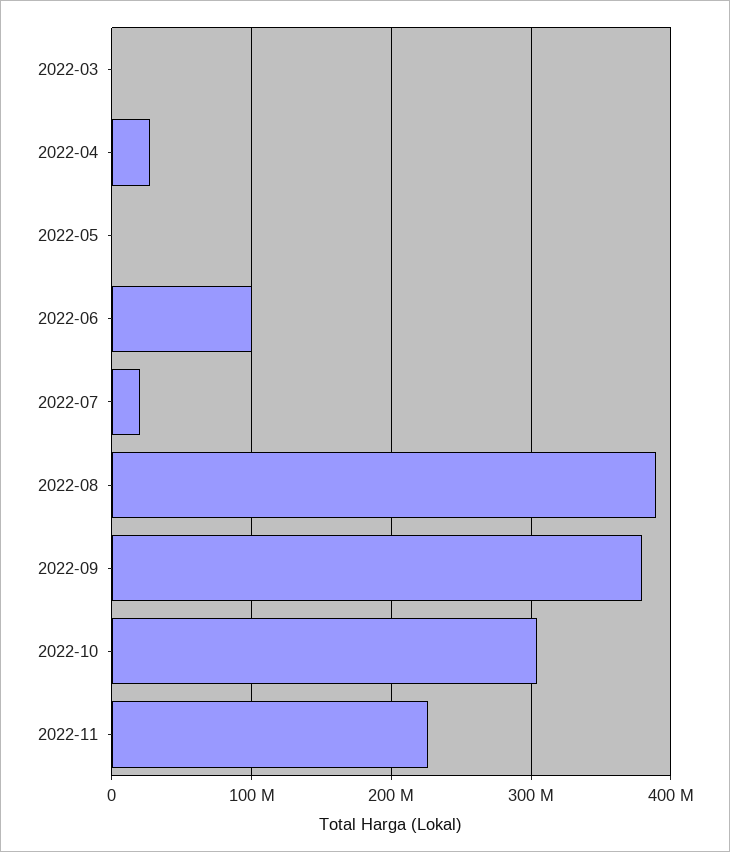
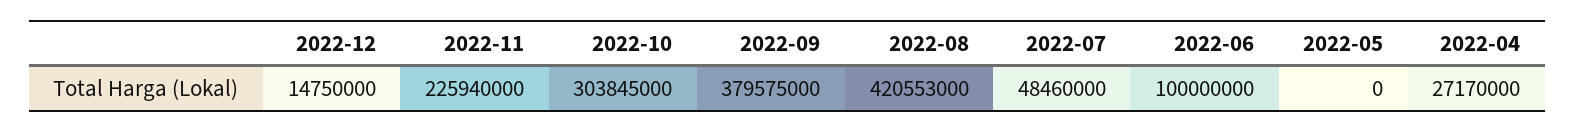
2022-03: 0 -> none
2022-07: 20000000 -> 48460000
2022-08: 390000000 -> 420553000
2022-12: none -> 14750000

